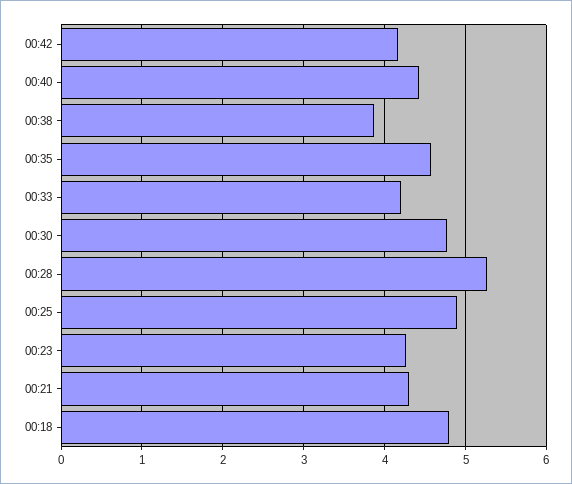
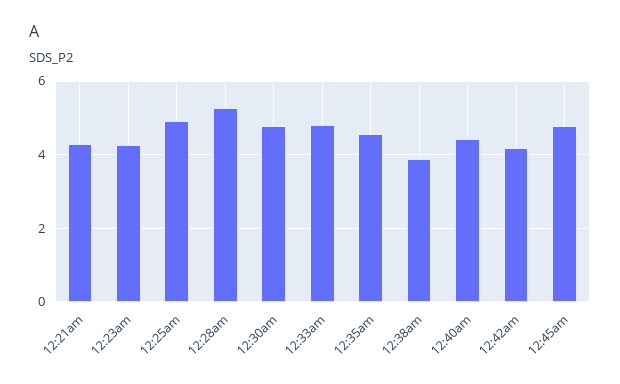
00:33: 4.2 -> 4.8
00:18: 4.8 -> none
12:45am: none -> 4.8

